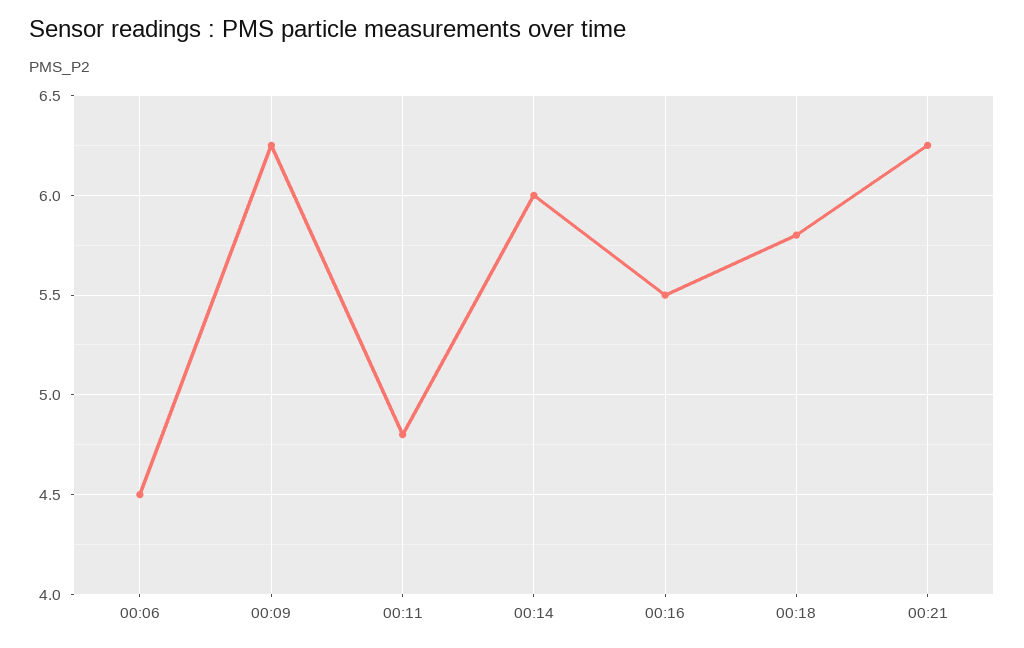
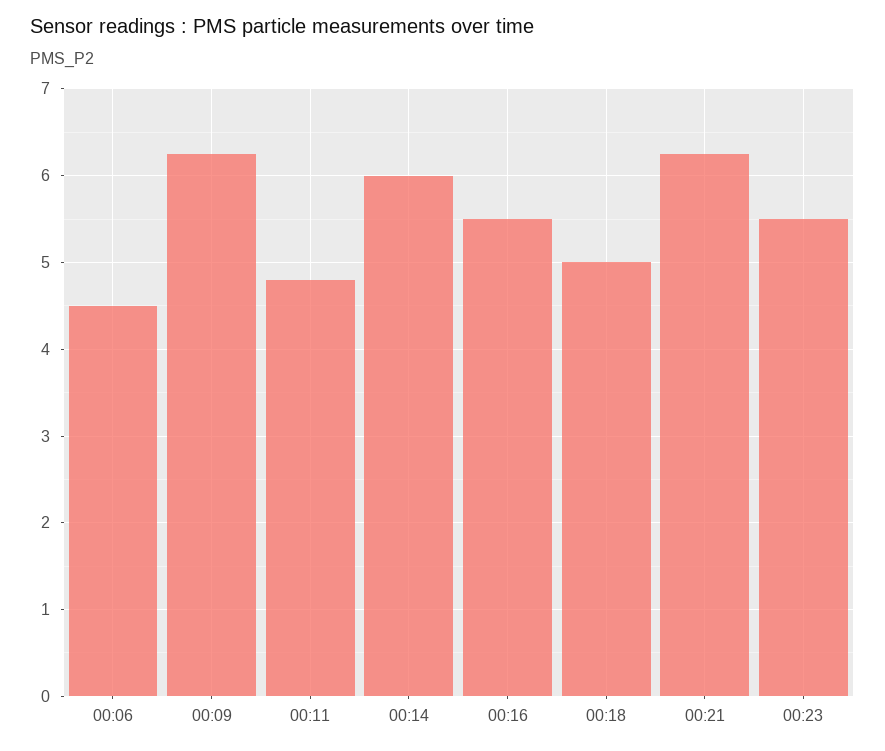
00:18: 5.8 -> 5
00:23: none -> 5.5

